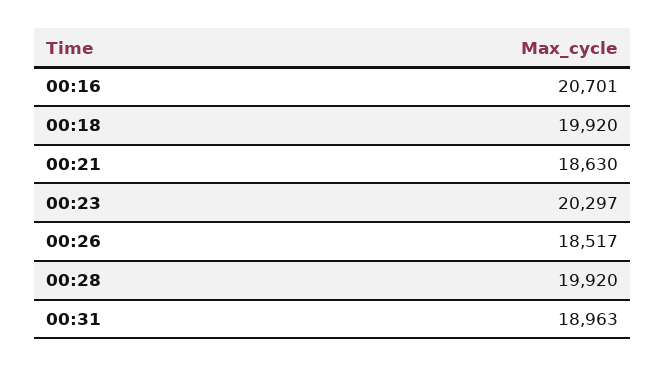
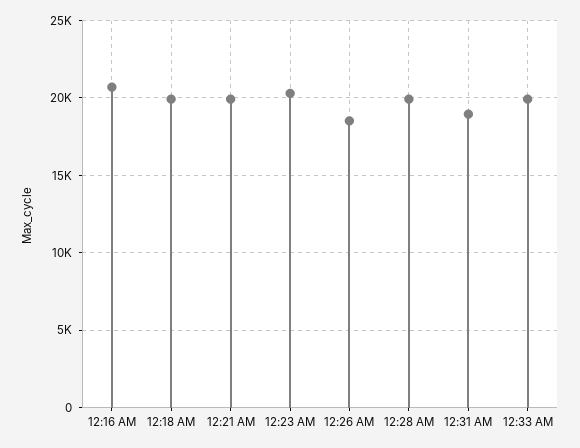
00:21: 18630 -> 20000
12:33 AM: none -> 20000

